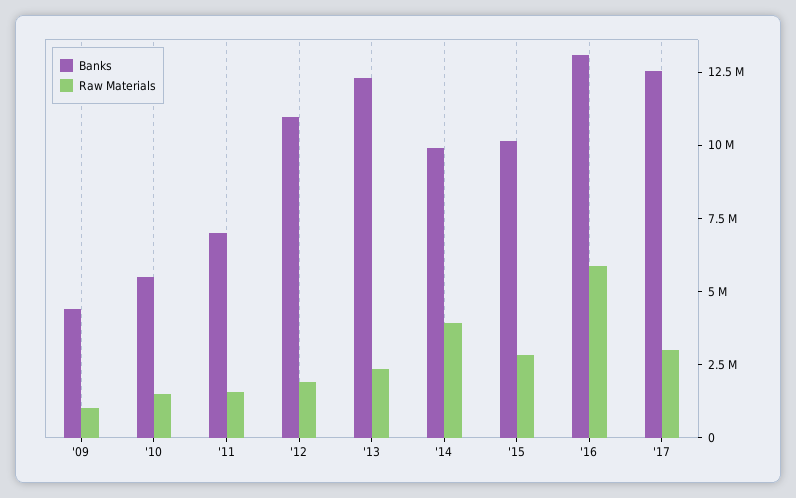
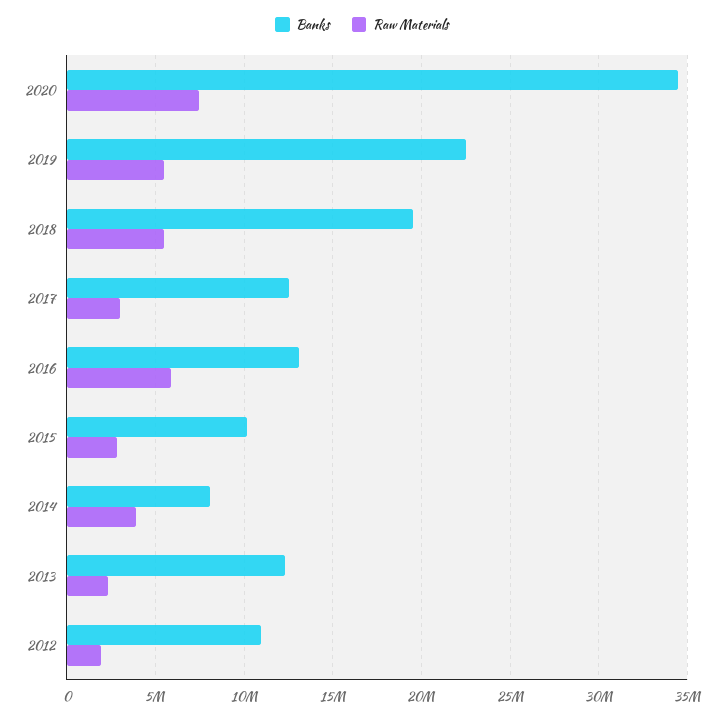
Banks, '09: 4500000 -> none
Raw Materials, '09: 1000000 -> none
Banks, '10: 5500000 -> none
Raw Materials, '10: 1500000 -> none
Banks, '11: 7000000 -> none
Raw Materials, '11: 1500000 -> none
Banks, '14: 10000000 -> 8000000
Banks, 2020: none -> 34500000
Raw Materials, 2020: none -> 7500000
Banks, 2019: none -> 22500000
Raw Materials, 2019: none -> 5500000
Banks, 2018: none -> 19500000
Raw Materials, 2018: none -> 5500000

